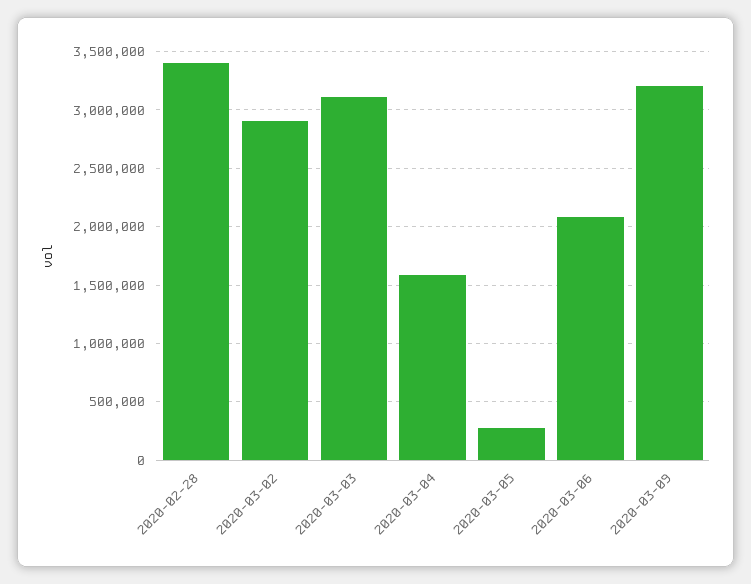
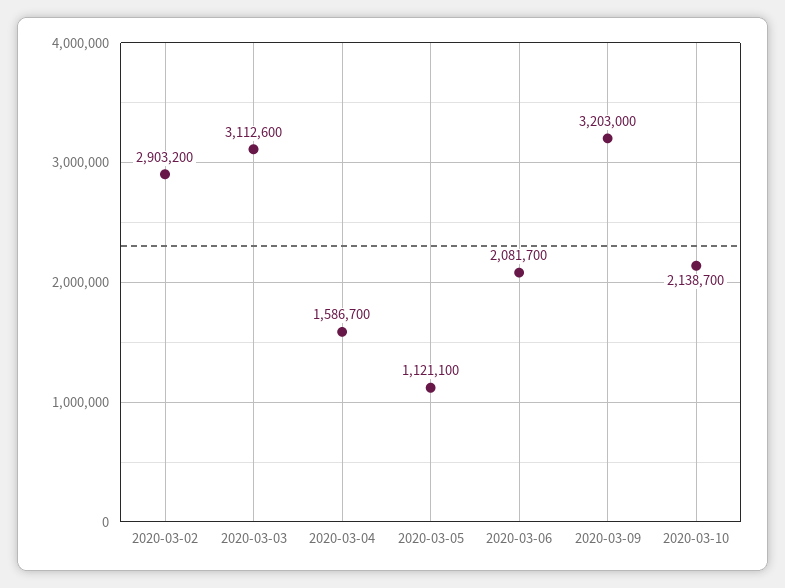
2020-02-28: 3400000 -> none
2020-03-05: 300000 -> 1121100
2020-03-10: none -> 2138700

